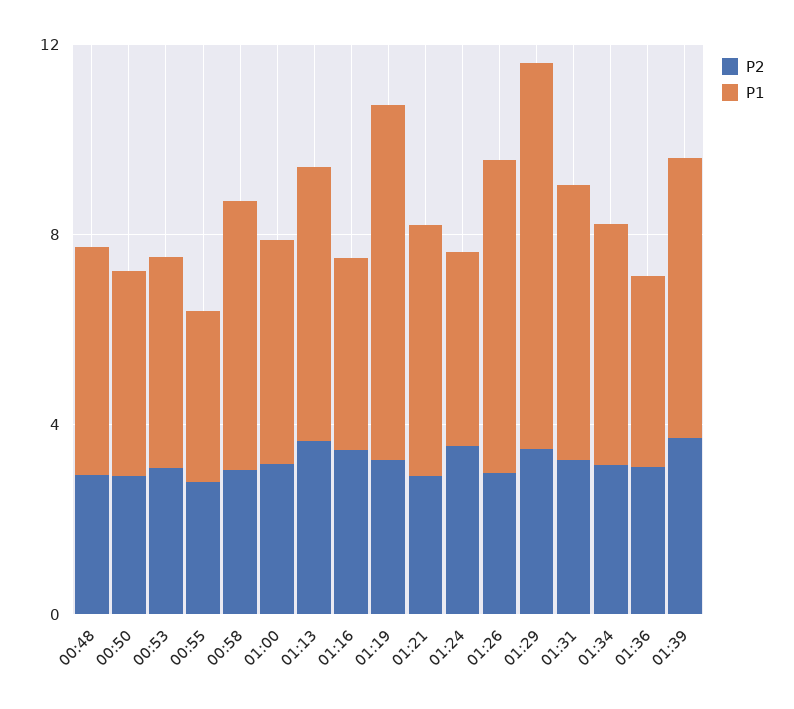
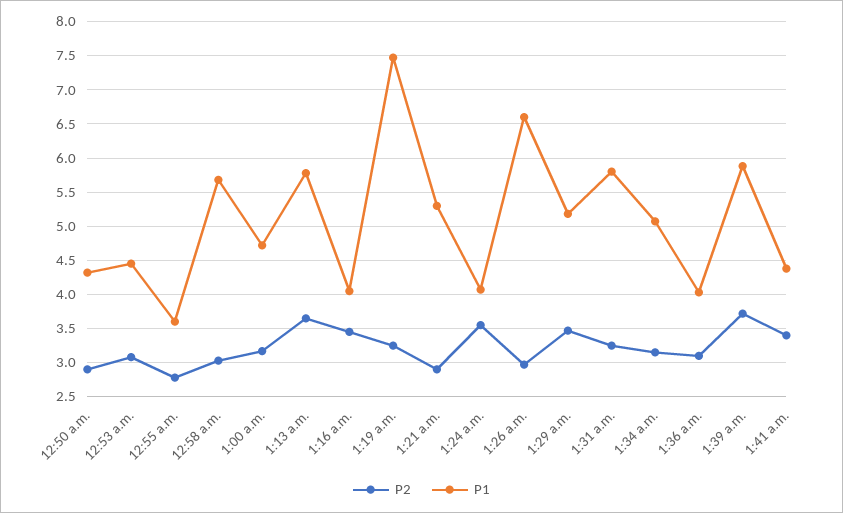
P2, 00:48: 3 -> none
P1, 00:48: 5 -> none
P1, 01:29: 8 -> 5.2
P2, 1:41 a.m.: none -> 3.4
P1, 1:41 a.m.: none -> 4.4

